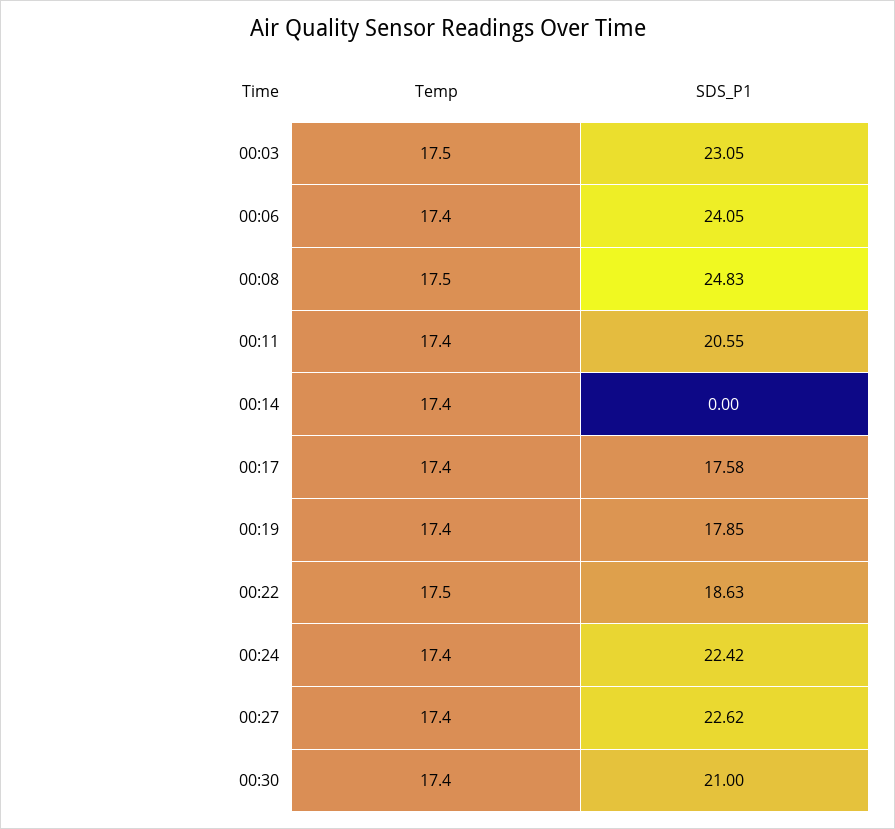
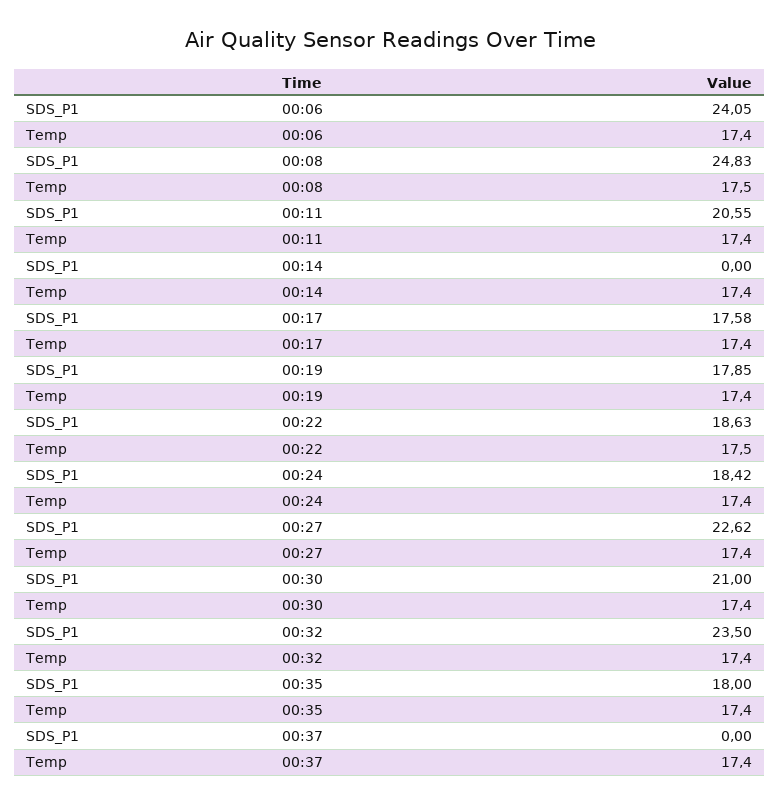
Temp, 00:03: 17.5 -> none
SDS_P1, 00:03: 23.05 -> none
SDS_P1, 00:24: 22.42 -> 18.42
SDS_P1, 00:32: none -> 23.5
Temp, 00:32: none -> 17.4
SDS_P1, 00:35: none -> 18
Temp, 00:35: none -> 17.4
SDS_P1, 00:37: none -> 0
Temp, 00:37: none -> 17.4

